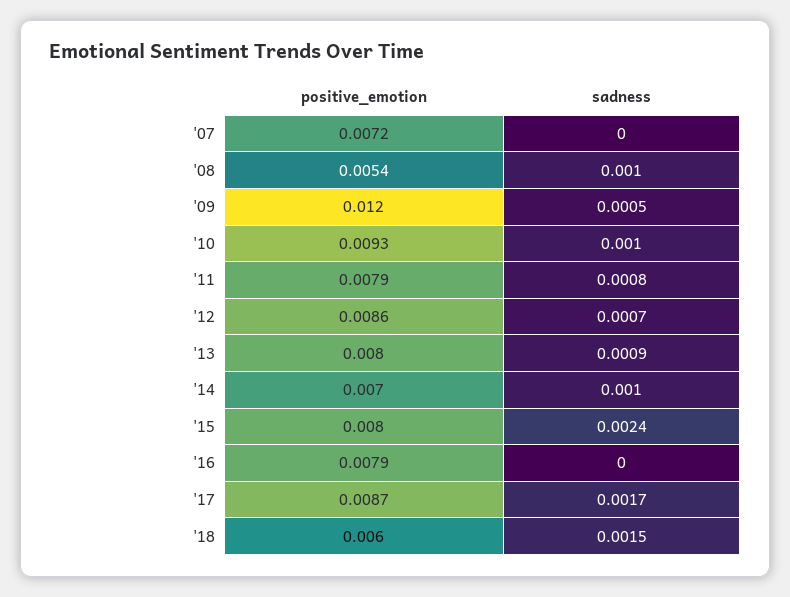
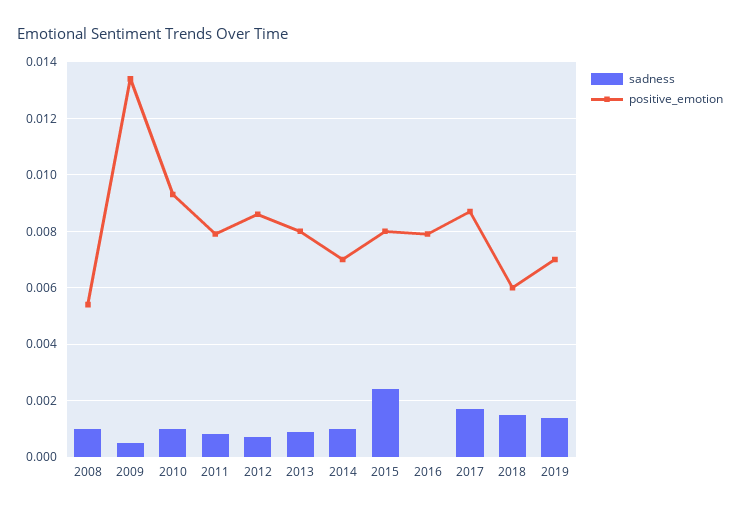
positive_emotion, '07: 0.0072 -> none
sadness, '07: 0 -> none
positive_emotion, '09: 0.012 -> 0.0135
sadness, 2019: none -> 0.0015
positive_emotion, 2019: none -> 0.007

